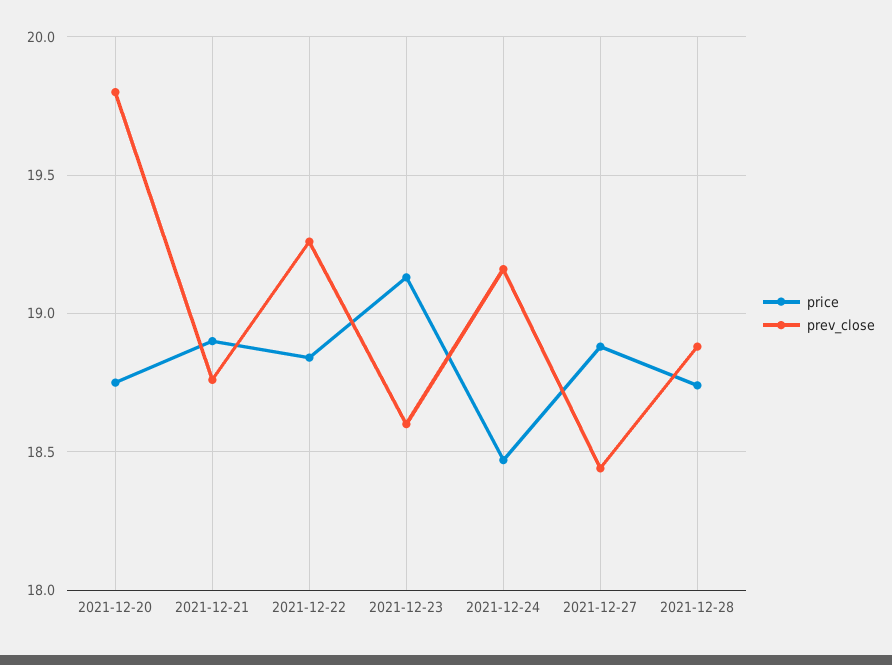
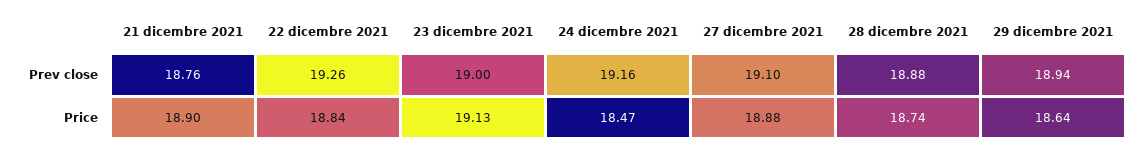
price, 2021-12-20: 18.75 -> none
prev_close, 2021-12-20: 19.8 -> none
prev_close, 2021-12-23: 18.6 -> 19
prev_close, 2021-12-27: 18.45 -> 19.1
prev_close, 29 dicembre 2021: none -> 18.94
price, 29 dicembre 2021: none -> 18.64

